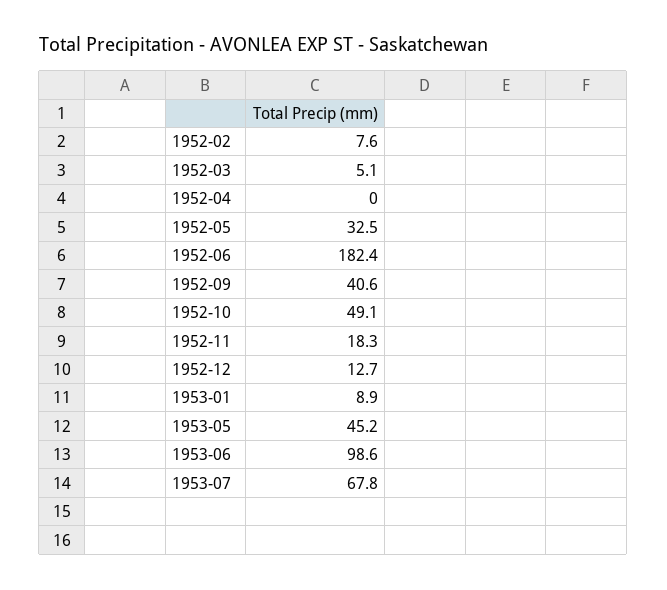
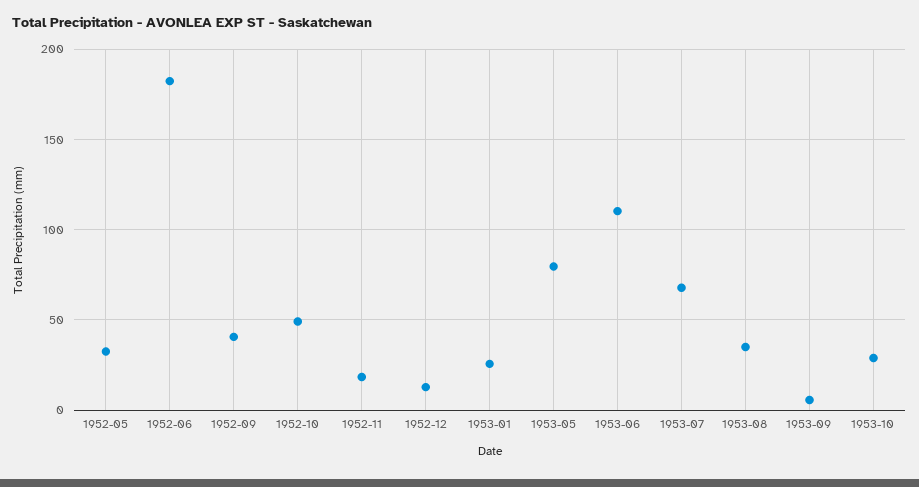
1952-02: 7.6 -> none
1952-03: 5.1 -> none
1952-04: 0 -> none
1953-01: 8.9 -> 25
1953-05: 45.2 -> 80
1953-06: 98.6 -> 110
1953-08: none -> 35
1953-09: none -> 5
1953-10: none -> 30

